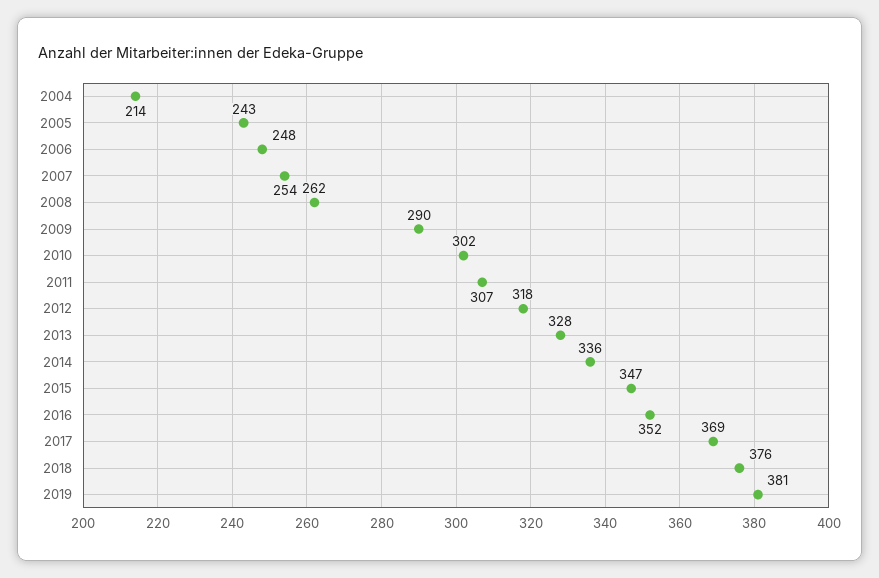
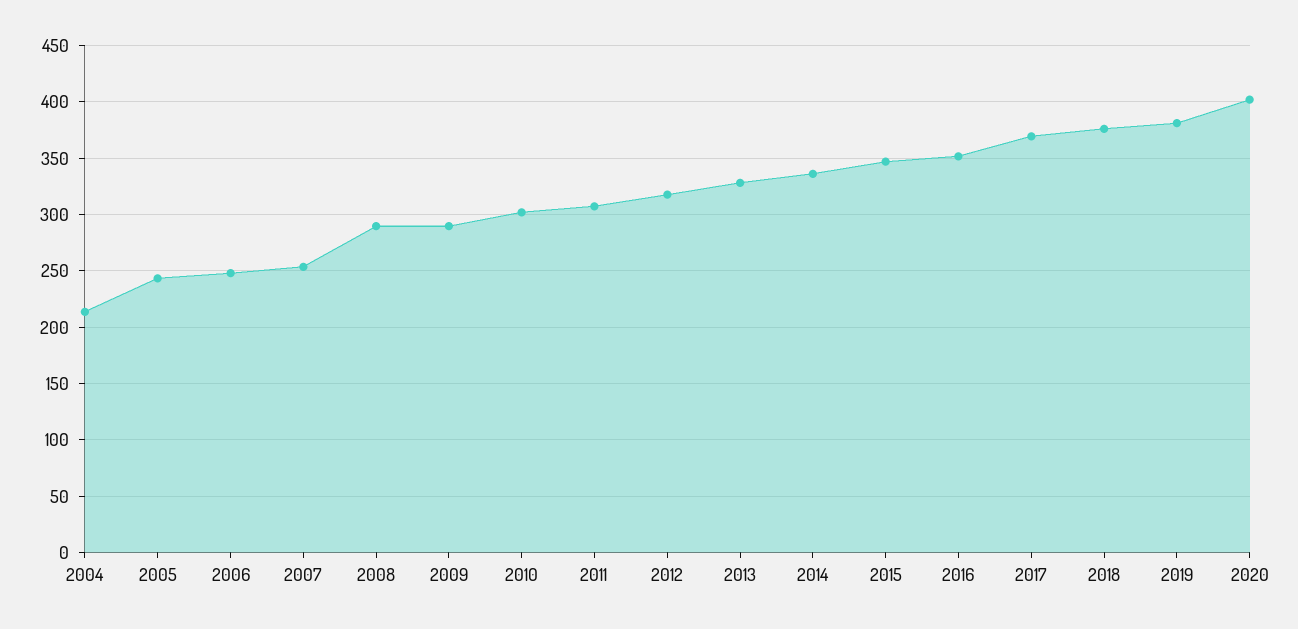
2008: 262 -> 290
2020: none -> 400

